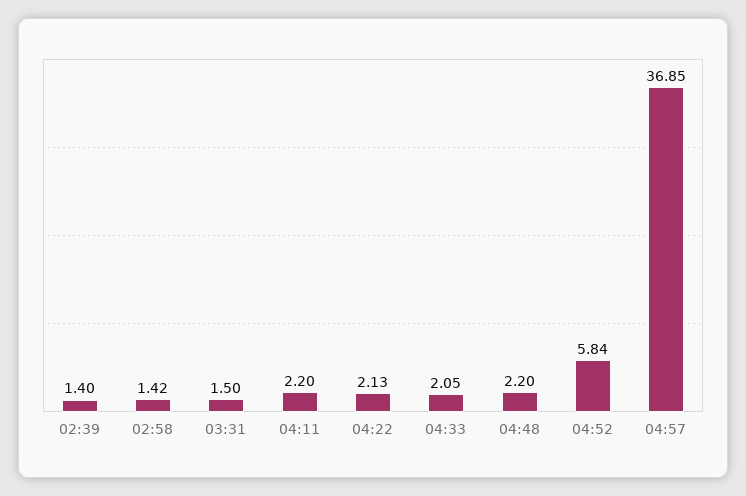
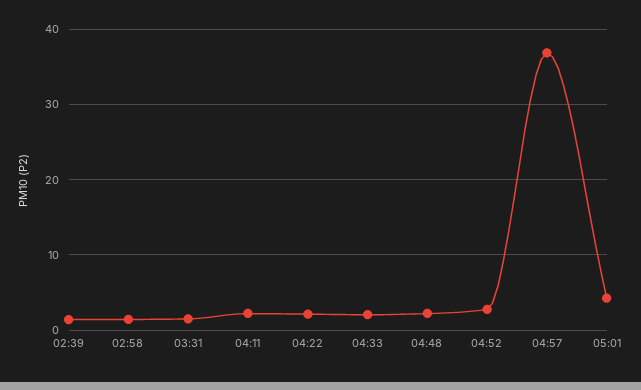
04:52: 5.84 -> 3
05:01: none -> 4

